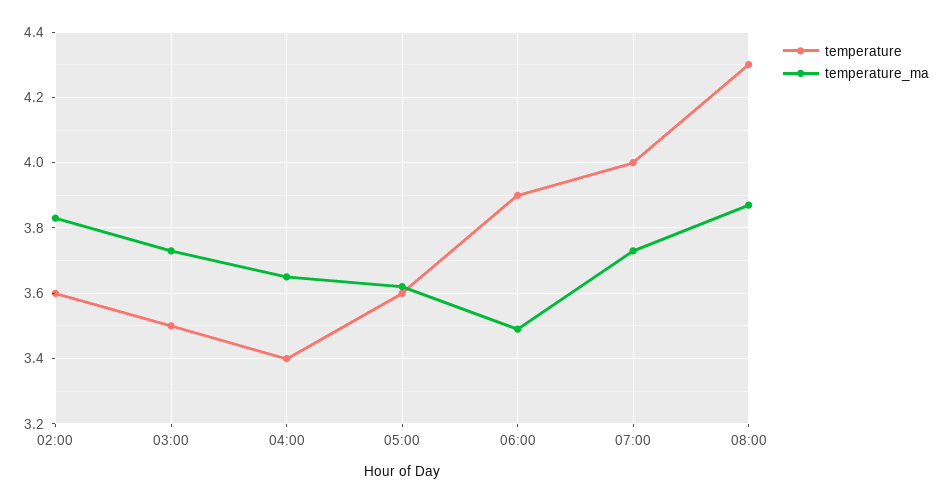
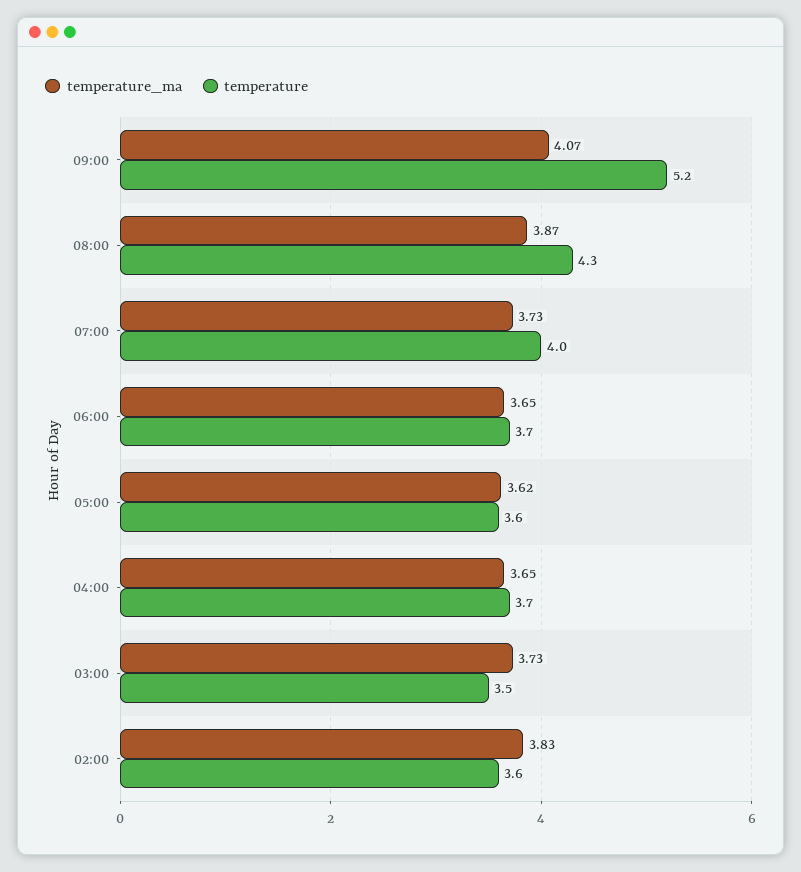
temperature, 04:00: 3.4 -> 3.7
temperature, 06:00: 3.9 -> 3.7
temperature_ma, 06:00: 3.5 -> 3.65
temperature_ma, 09:00: none -> 4.07
temperature, 09:00: none -> 5.2

